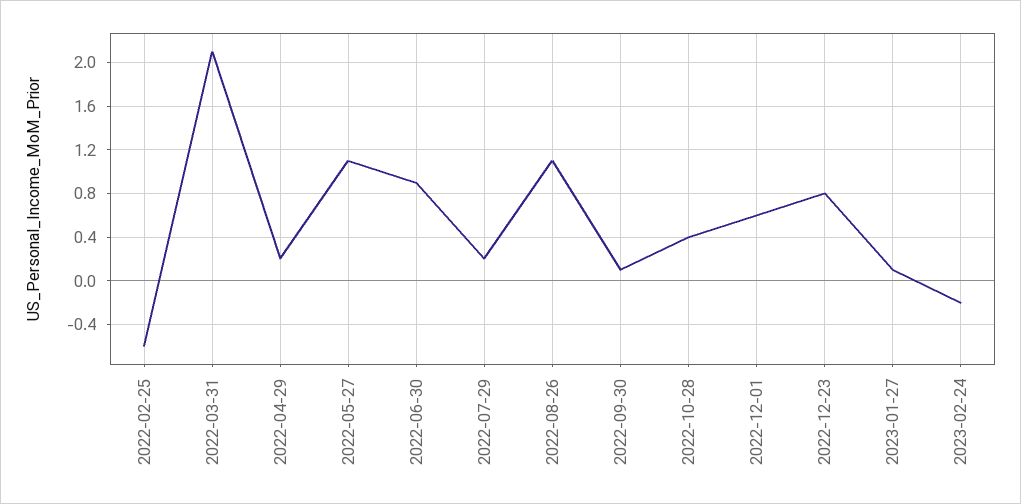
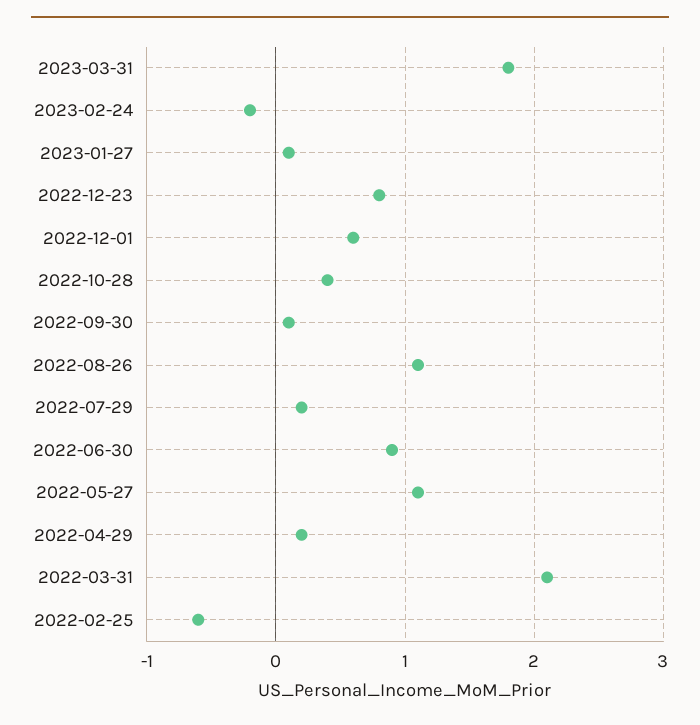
2023-03-31: none -> 1.8

